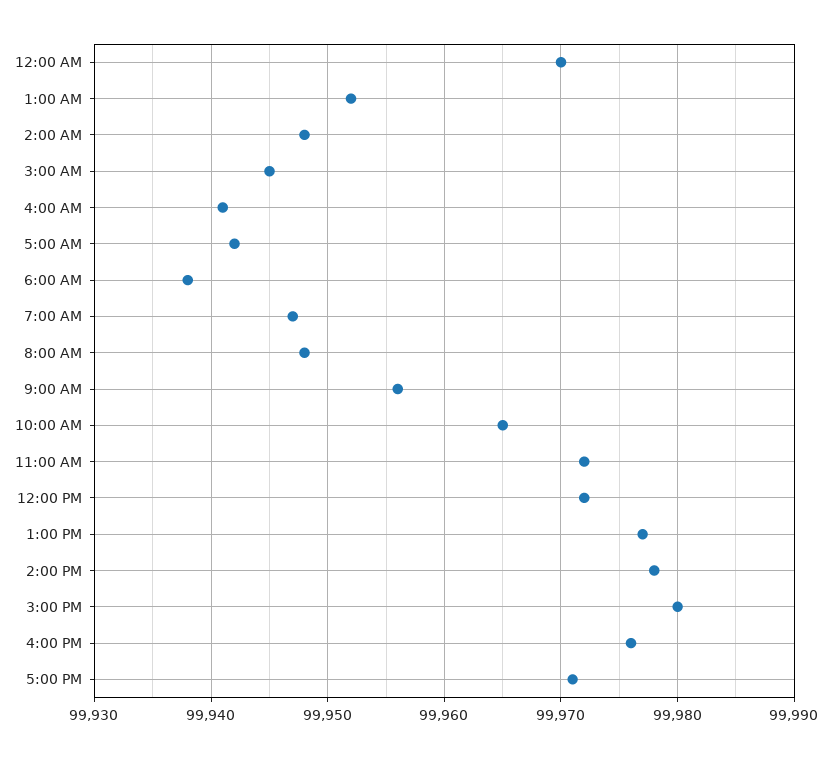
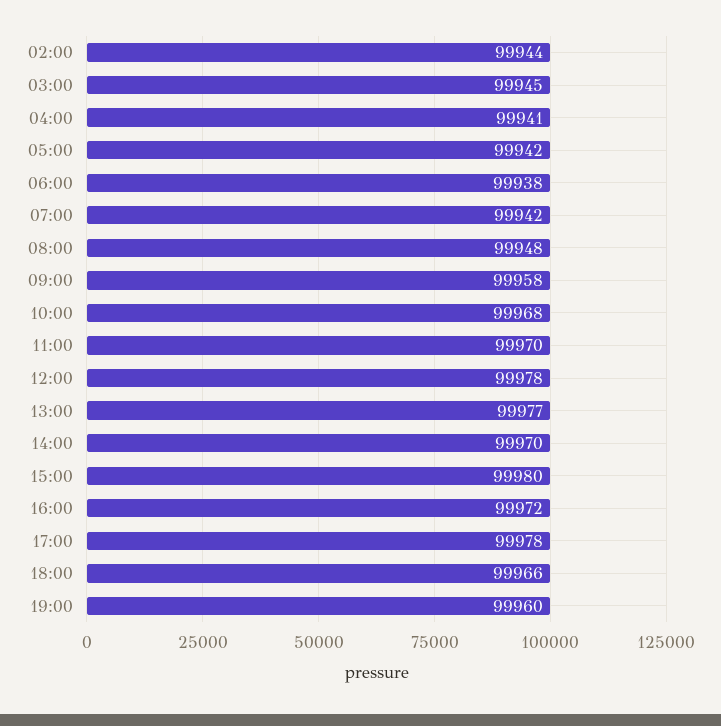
12:00 AM: 99970 -> none
1:00 AM: 99952 -> none
2:00 AM: 99948 -> 99944
7:00 AM: 99947 -> 99942
9:00 AM: 99956 -> 99958
10:00 AM: 99965 -> 99968
11:00 AM: 99972 -> 99970
12:00 PM: 99972 -> 99978
2:00 PM: 99978 -> 99970
4:00 PM: 99976 -> 99972
5:00 PM: 99971 -> 99978
18:00: none -> 99966
19:00: none -> 99960

